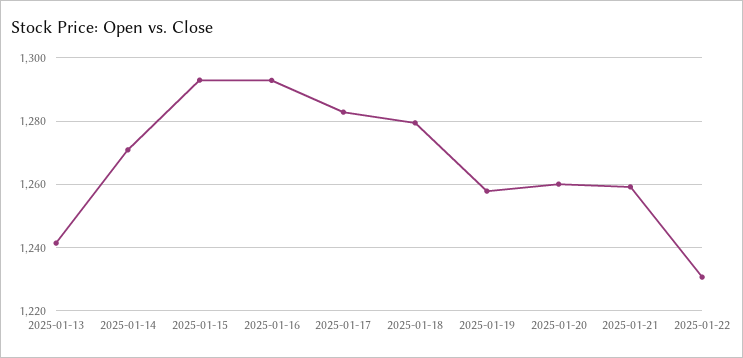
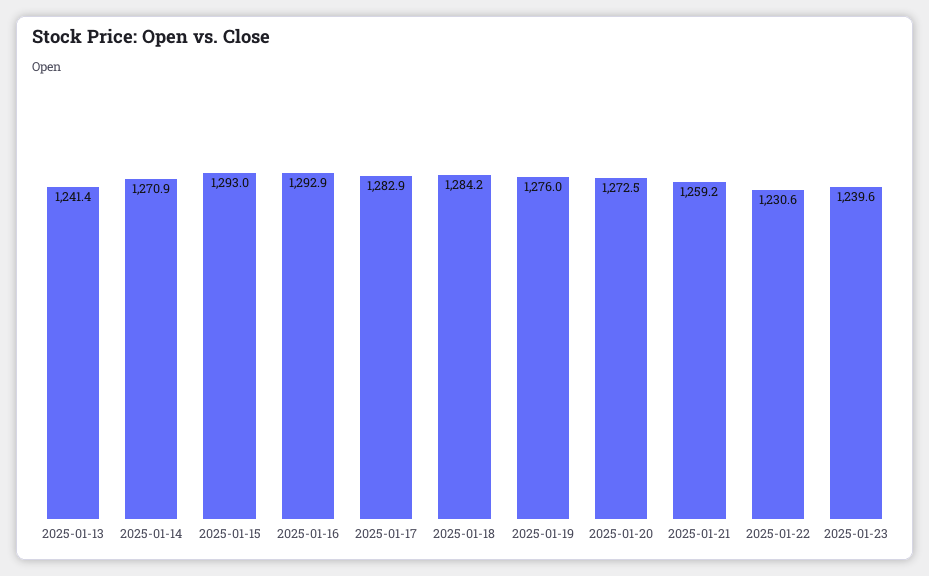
2025-01-18: 1280 -> 1284.2
2025-01-19: 1258 -> 1276
2025-01-20: 1260 -> 1272.5
2025-01-23: none -> 1239.6

